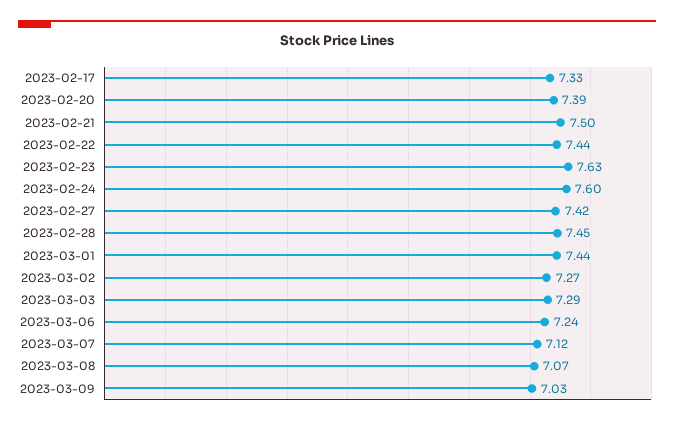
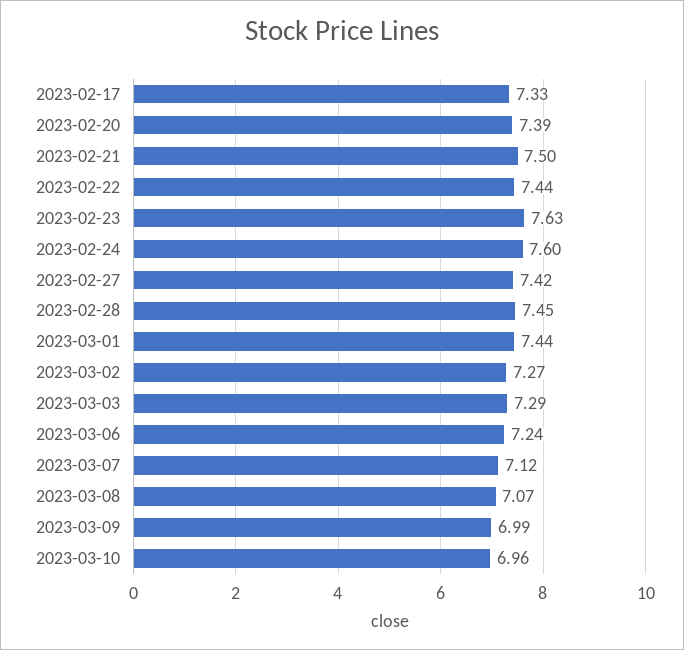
2023-03-09: 7.03 -> 6.99
2023-03-10: none -> 6.96

